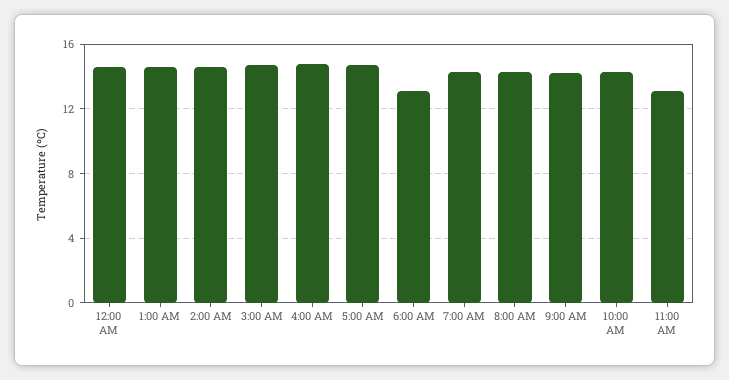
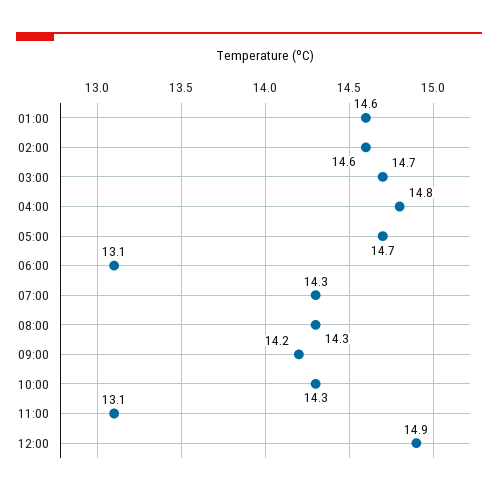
12:00 AM: 14.5 -> none
12:00: none -> 14.9

